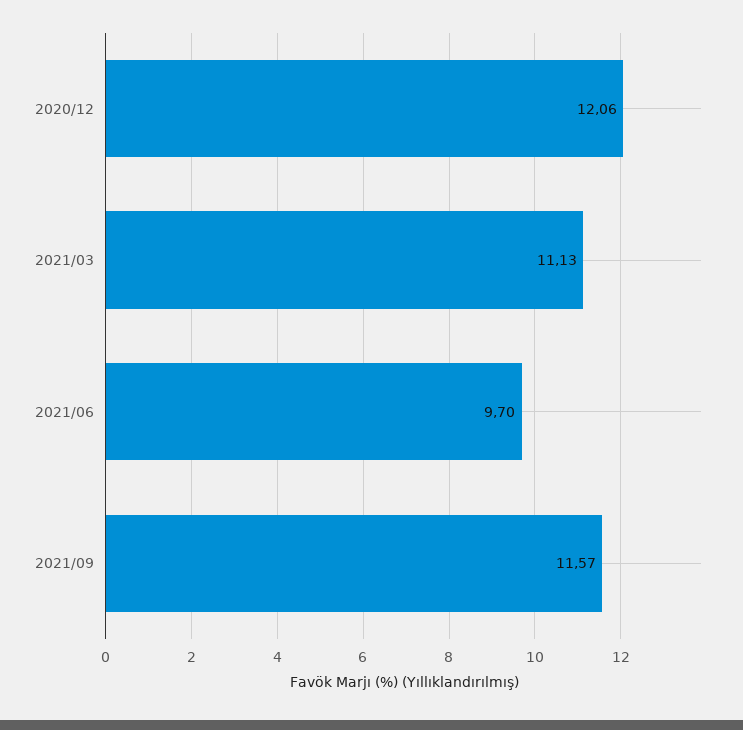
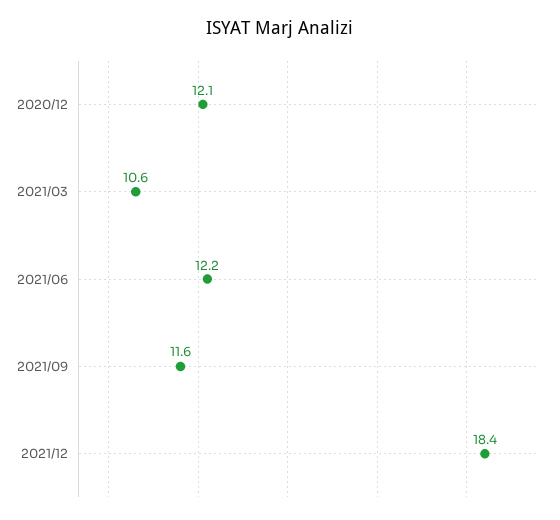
2021/03: 11.13 -> 10.6
2021/06: 9.7 -> 12.2
2021/12: none -> 18.4

